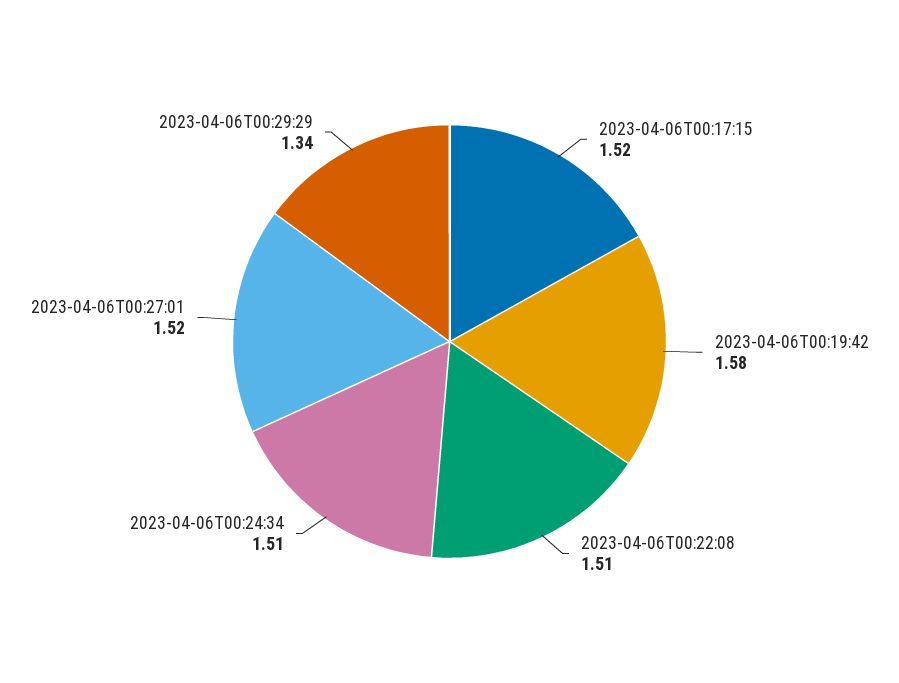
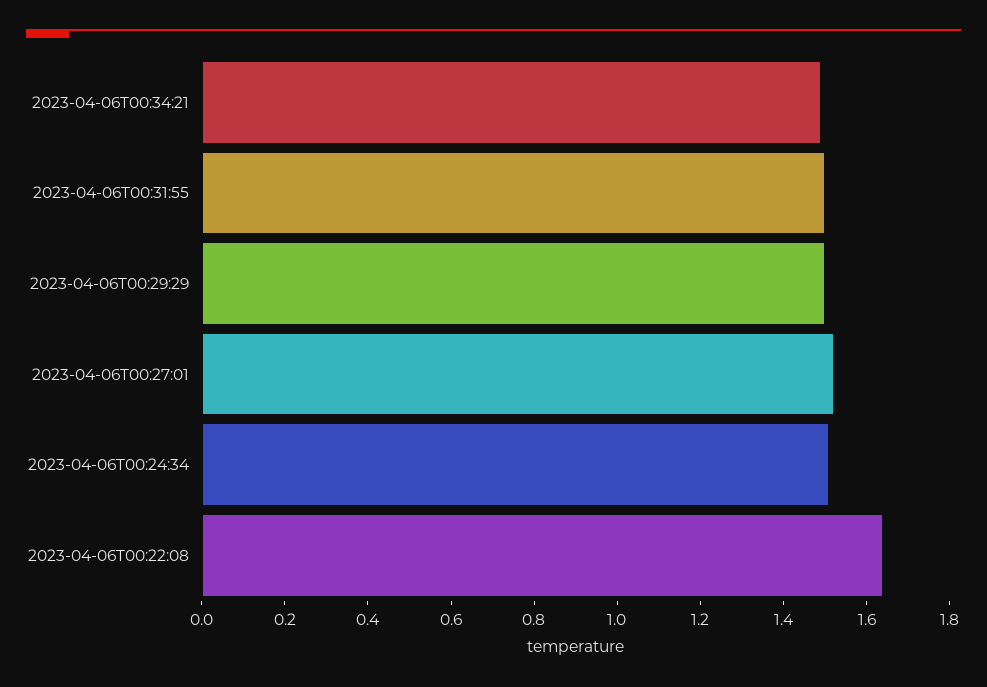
2023-04-06T00:17:15: 1.52 -> none
2023-04-06T00:19:42: 1.58 -> none
2023-04-06T00:22:08: 1.51 -> 1.65
2023-04-06T00:29:29: 1.34 -> 1.5
2023-04-06T00:34:21: none -> 1.5
2023-04-06T00:31:55: none -> 1.5

